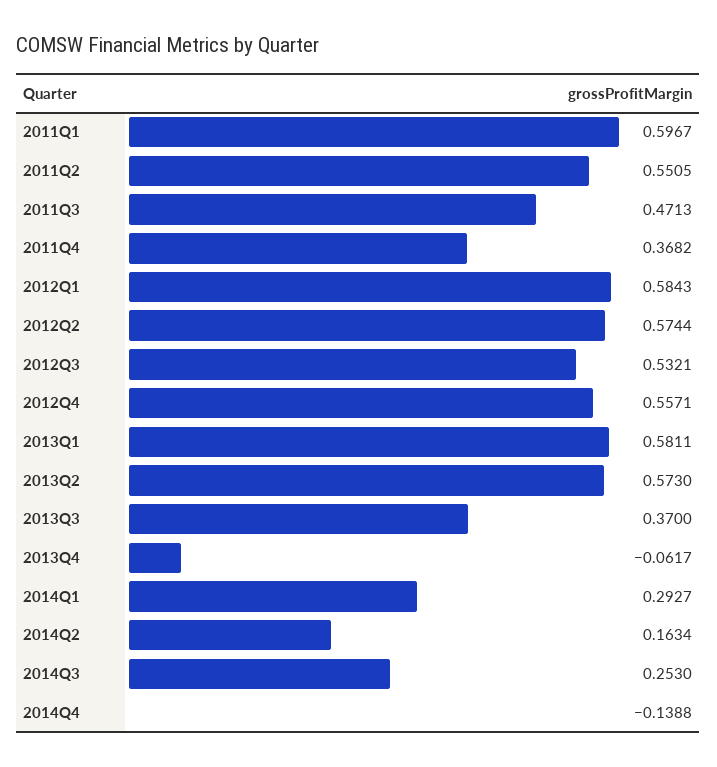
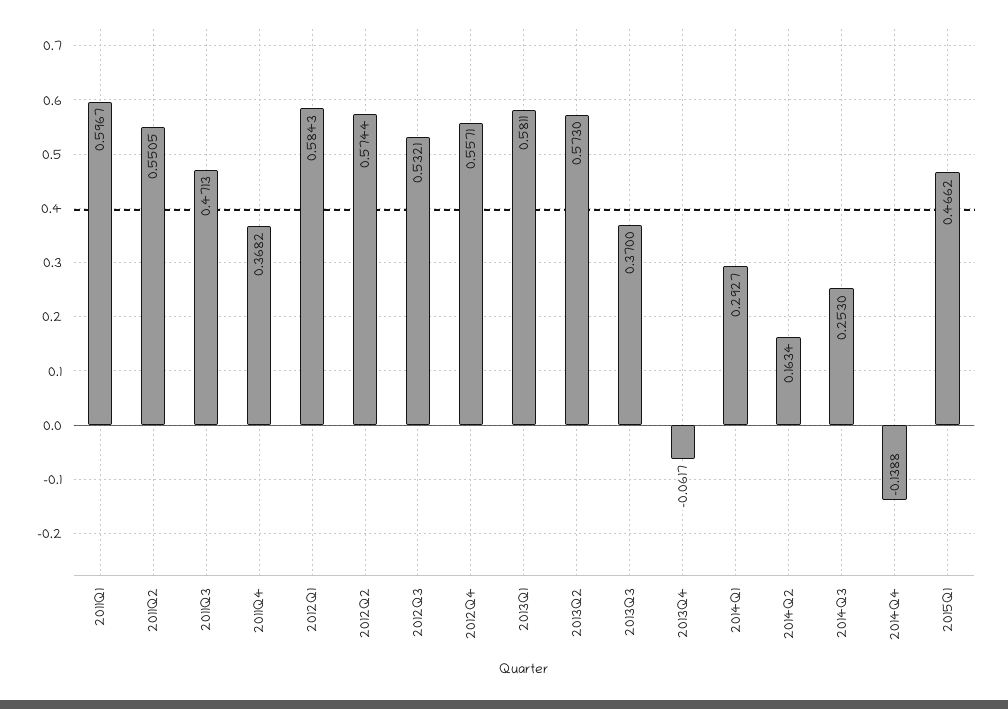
2015Q1: none -> 0.4662

